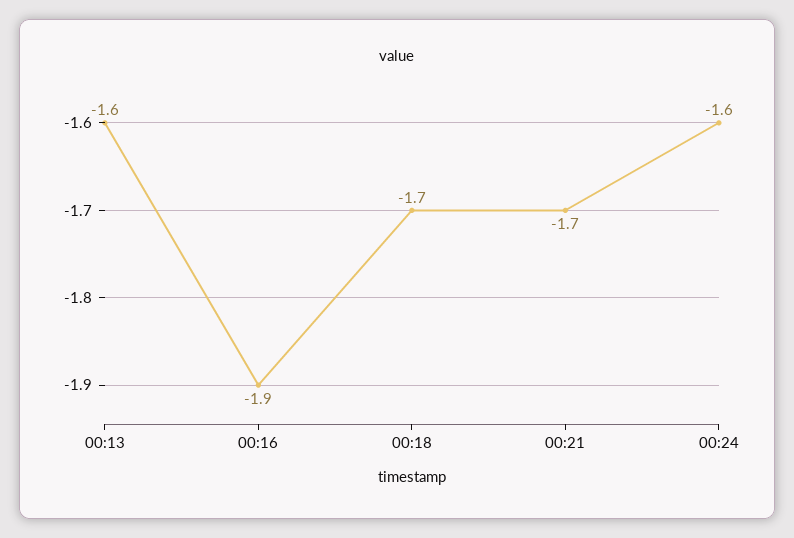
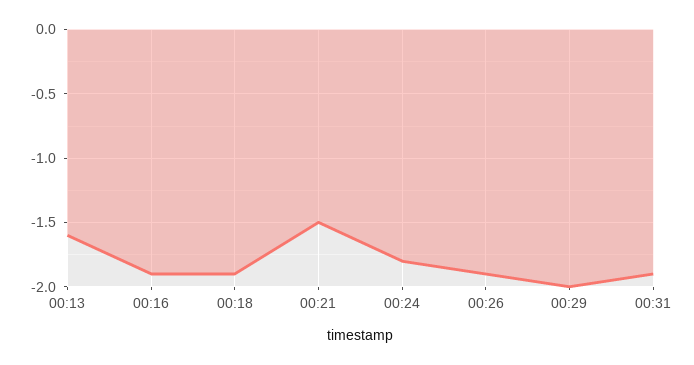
00:18: -1.7 -> -1.9
00:21: -1.7 -> -1.5
00:24: -1.6 -> -1.8
00:26: none -> -1.9
00:29: none -> -2
00:31: none -> -1.9

